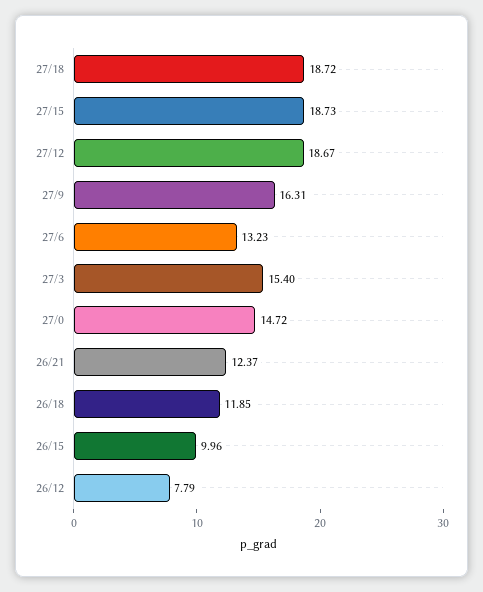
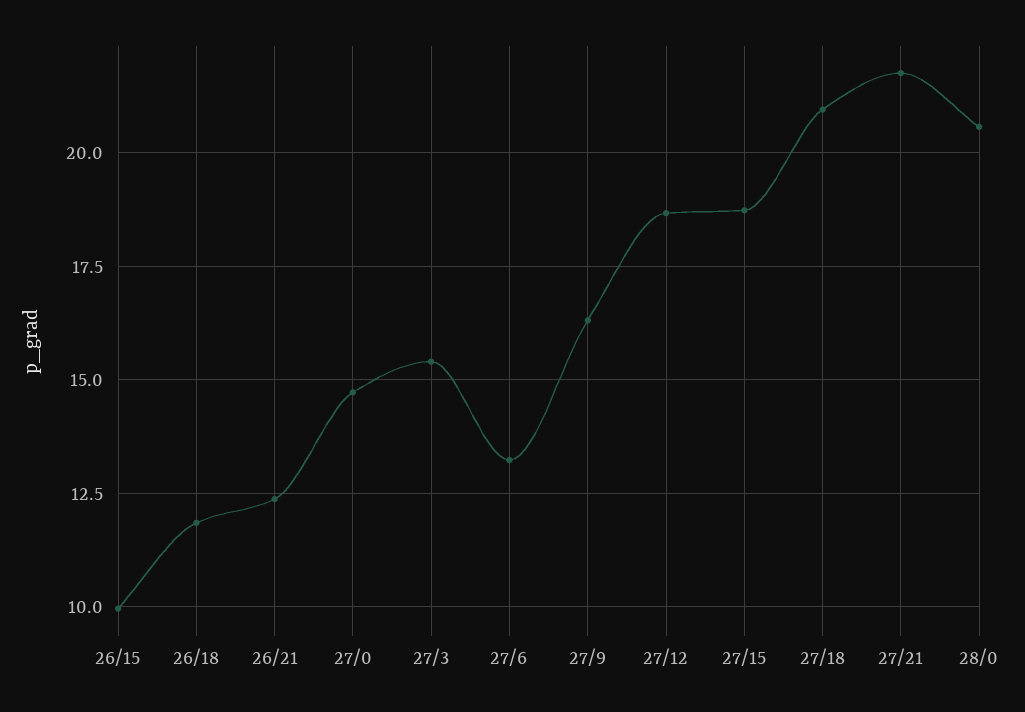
27/18: 18.72 -> 21
26/12: 7.79 -> none
27/21: none -> 21.75
28/0: none -> 20.5

